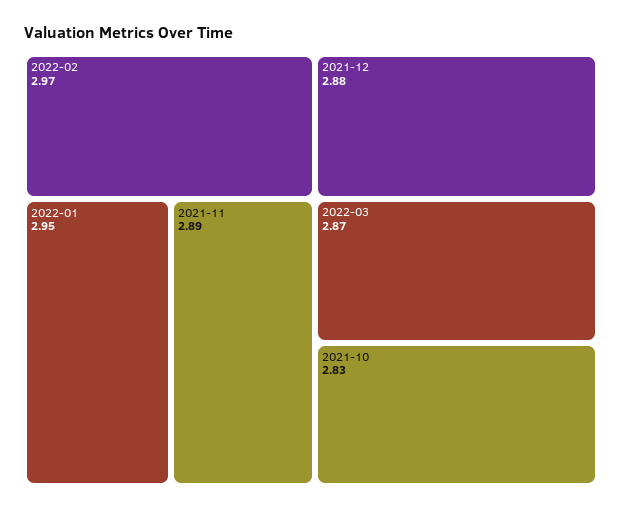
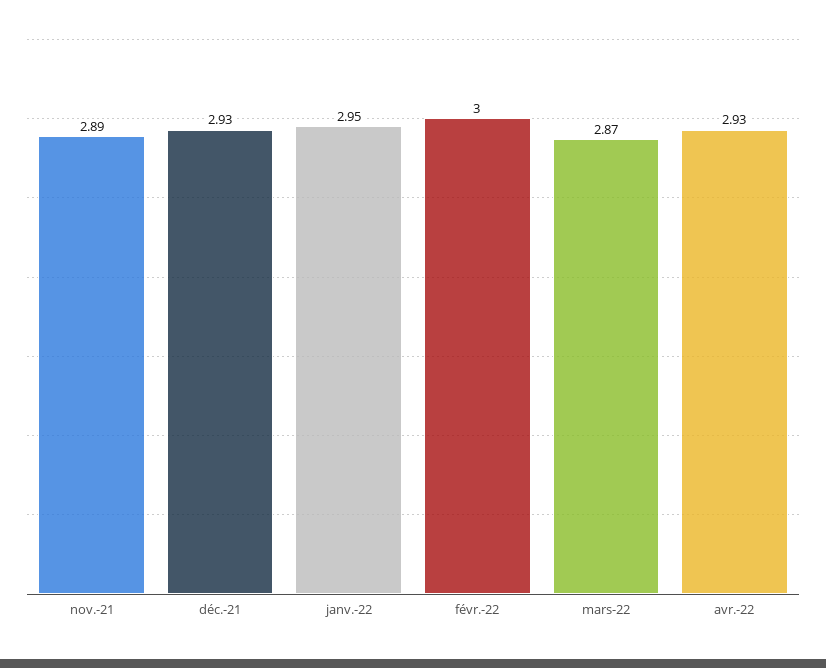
2022-02: 2.97 -> 3
2021-12: 2.88 -> 2.93
2021-10: 2.83 -> none
avr.-22: none -> 2.93

